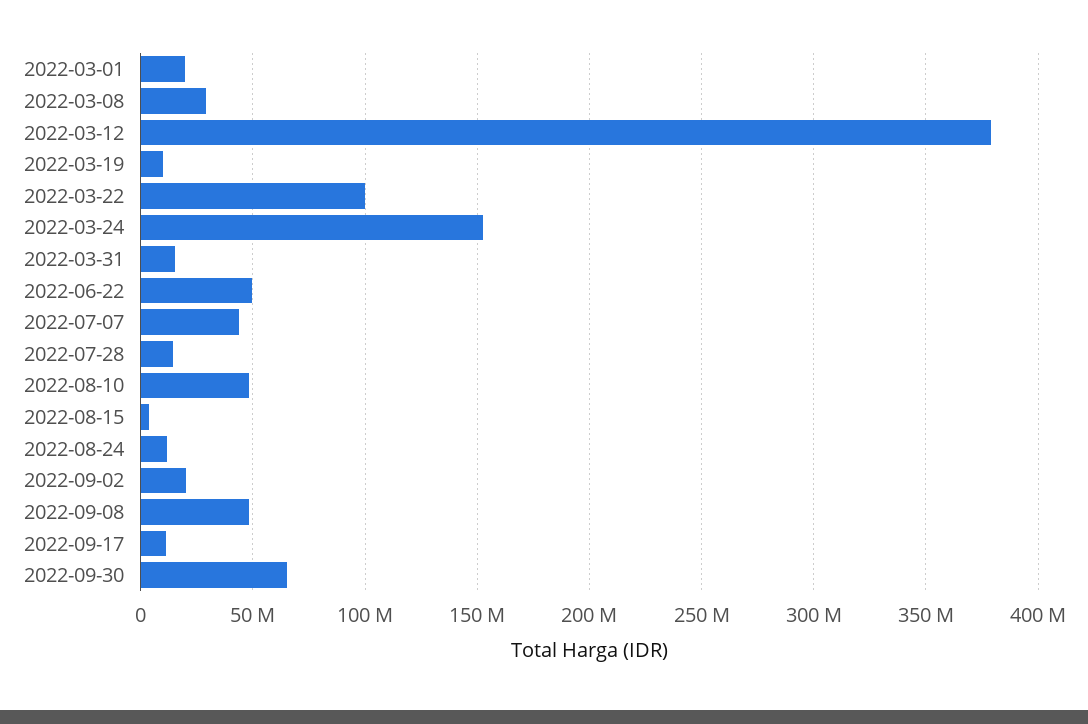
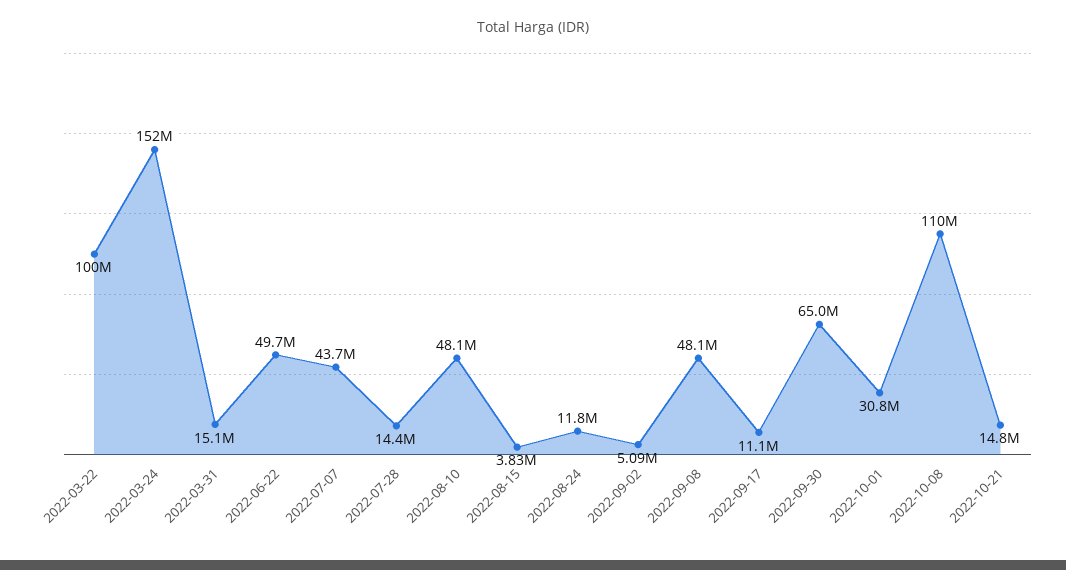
2022-03-01: 20000000 -> none
2022-03-08: 30000000 -> none
2022-03-12: 380000000 -> none
2022-03-19: 10000000 -> none
2022-09-02: 20000000 -> 5090000
2022-10-01: none -> 30800000
2022-10-08: none -> 110000000
2022-10-21: none -> 14800000

